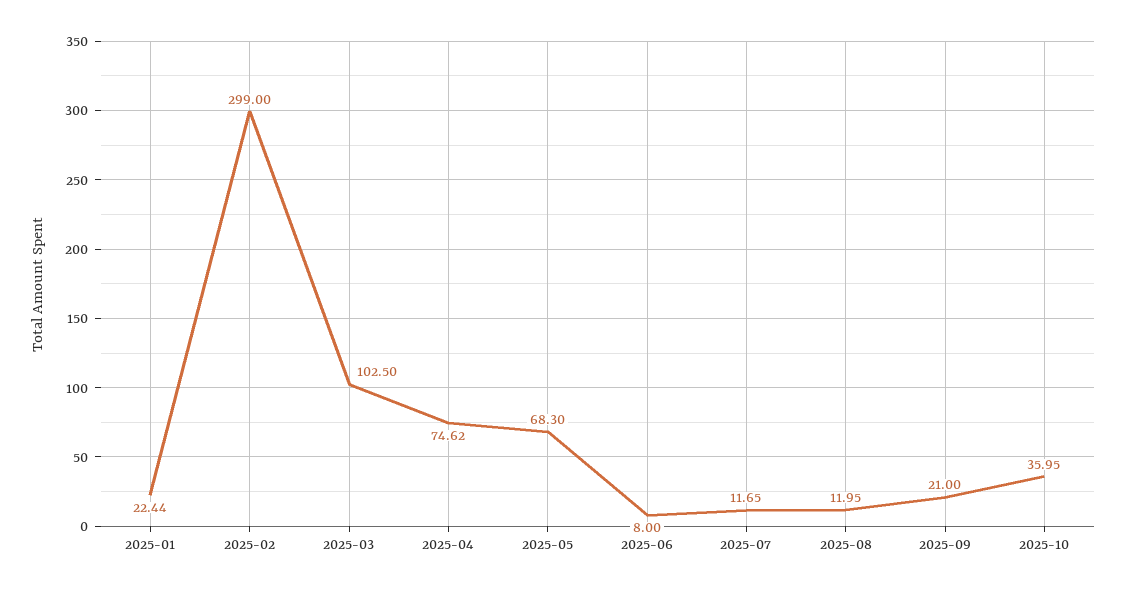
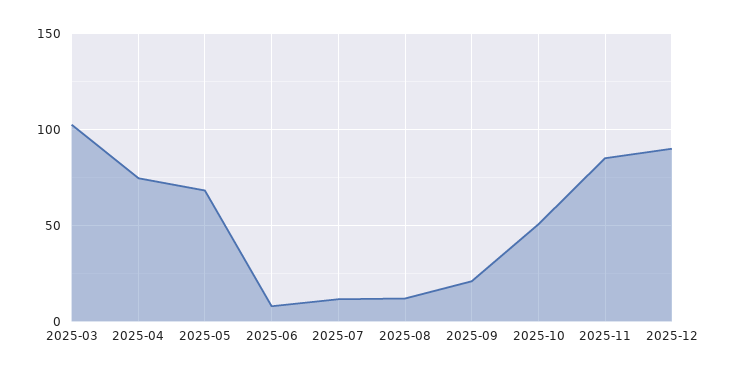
2025-01: 22.44 -> none
2025-02: 299 -> none
2025-10: 35.95 -> 50
2025-11: none -> 85
2025-12: none -> 90

